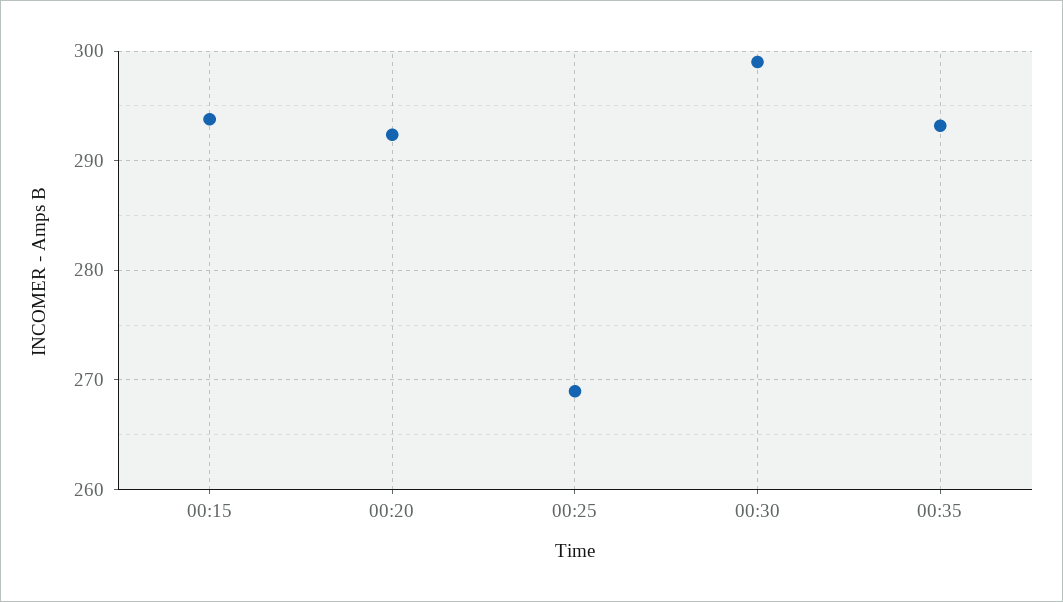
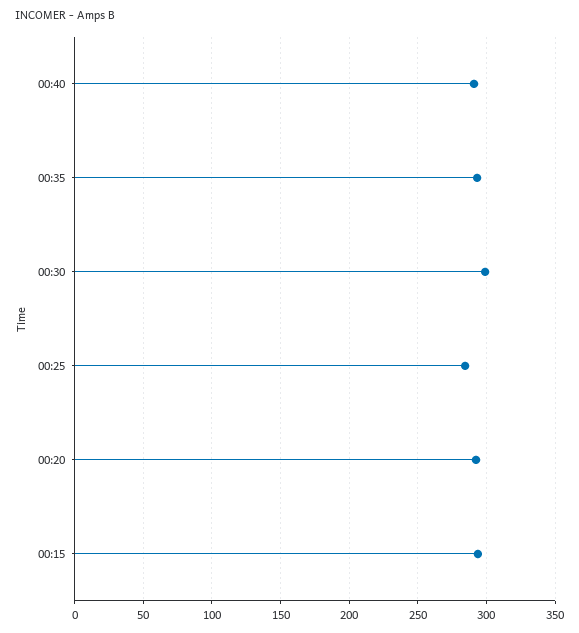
00:25: 269 -> 285
00:40: none -> 290

